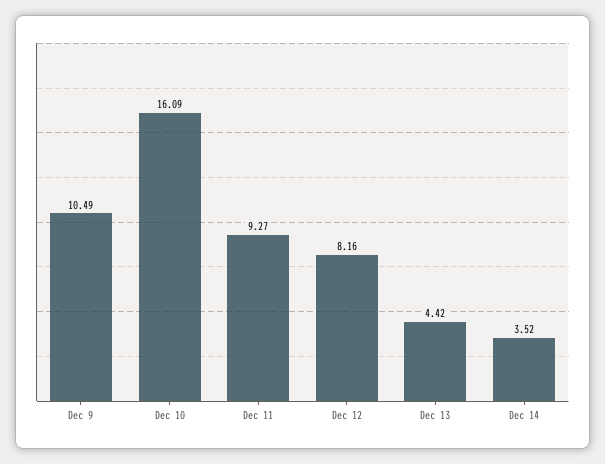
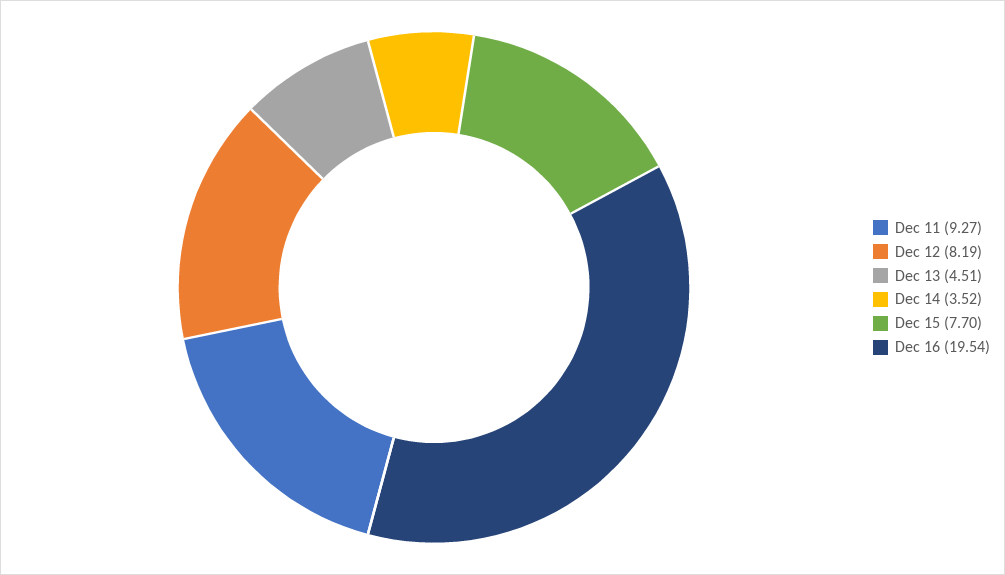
Dec 9: 10.49 -> none
Dec 10: 16.09 -> none
Dec 12: 8.16 -> 8.19
Dec 13: 4.42 -> 4.51
Dec 15: none -> 7.7
Dec 16: none -> 19.54

